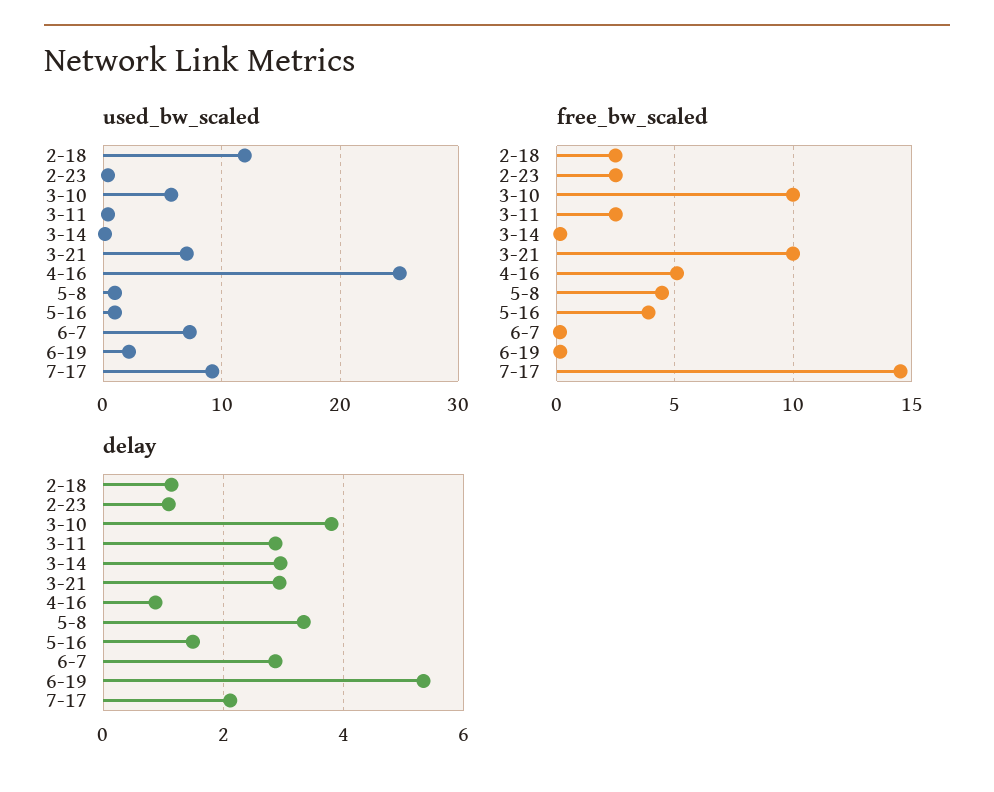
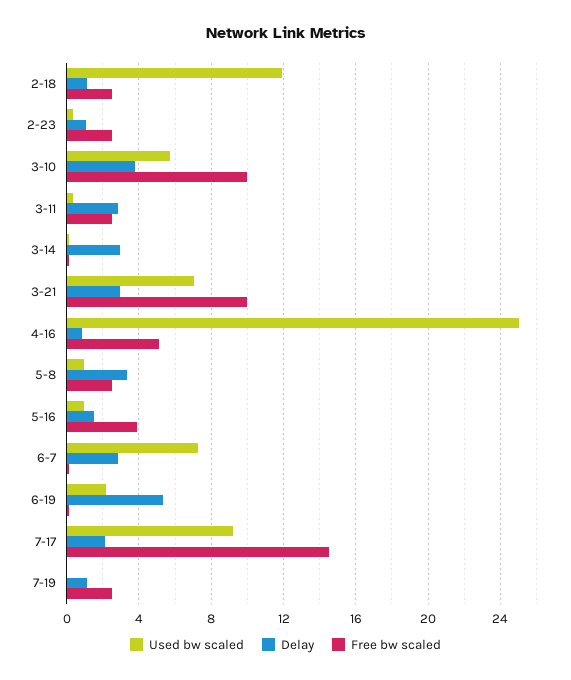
free_bw_scaled, 5-8: 4.5 -> 2.5
used_bw_scaled, 7-19: none -> 0
delay, 7-19: none -> 1
free_bw_scaled, 7-19: none -> 2.5

